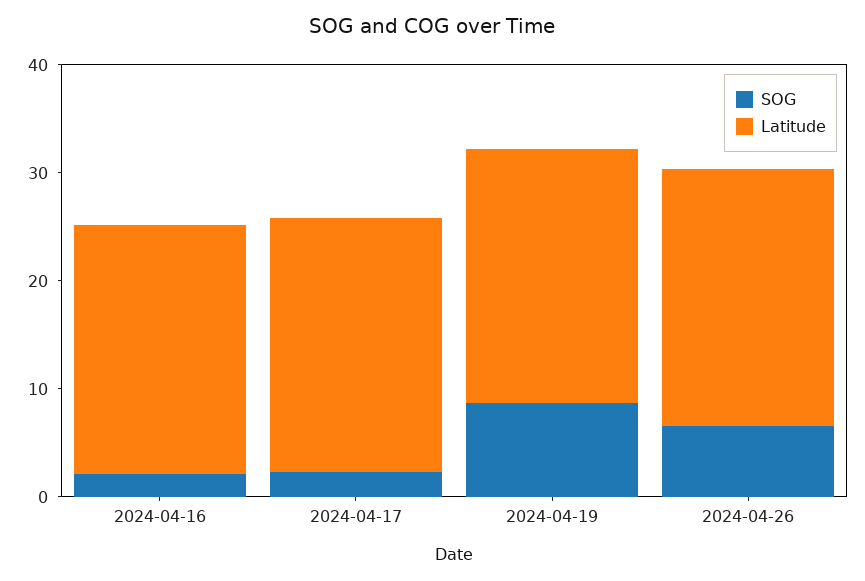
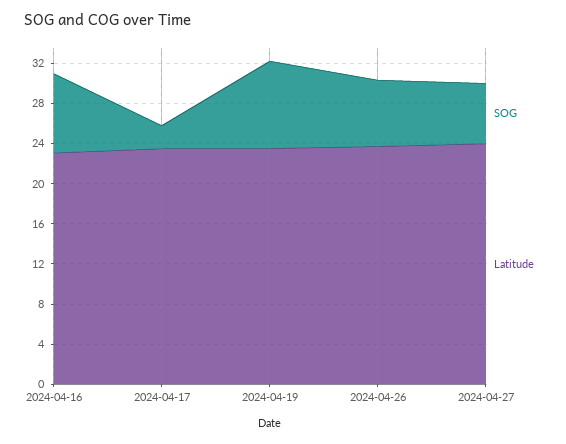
SOG, 2024-04-16: 2 -> 8
SOG, 2024-04-27: none -> 6
Latitude, 2024-04-27: none -> 24

